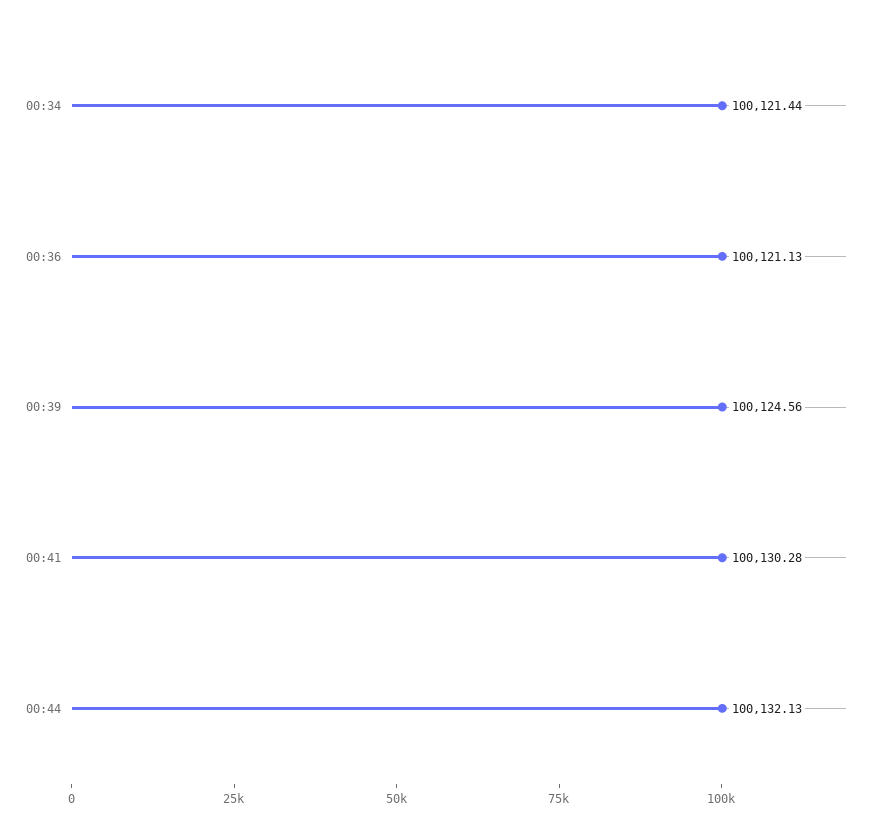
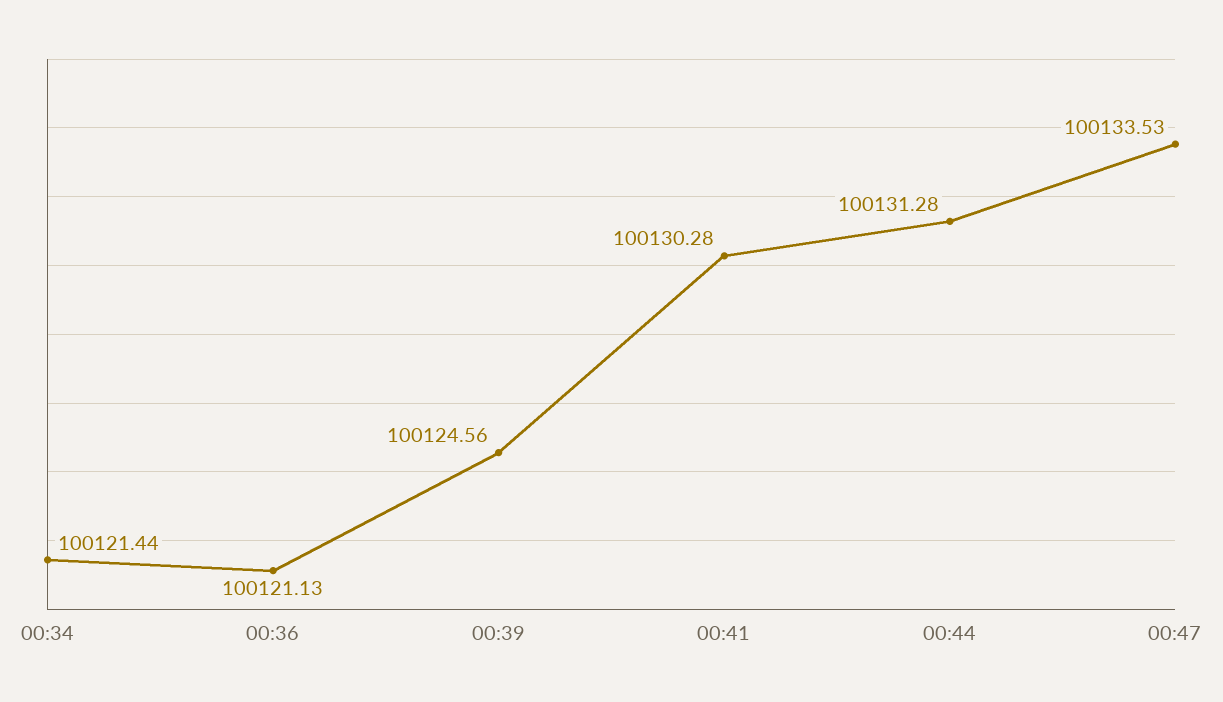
00:44: 100132.13 -> 100131.28
00:47: none -> 100133.53

